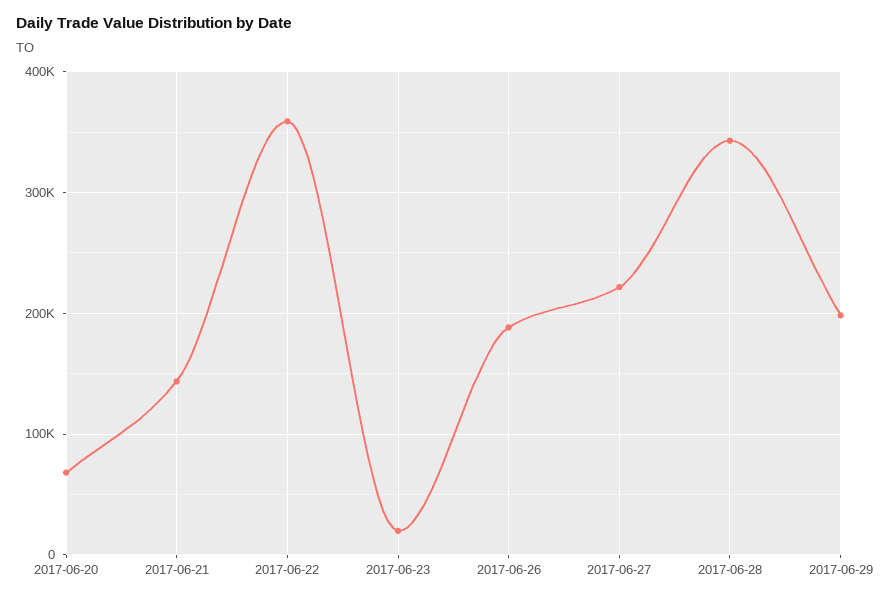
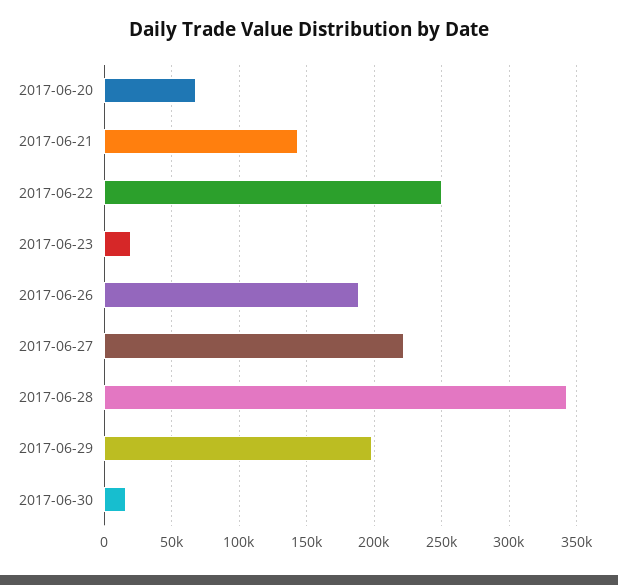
2017-06-22: 360000 -> 250000
2017-06-30: none -> 15000

